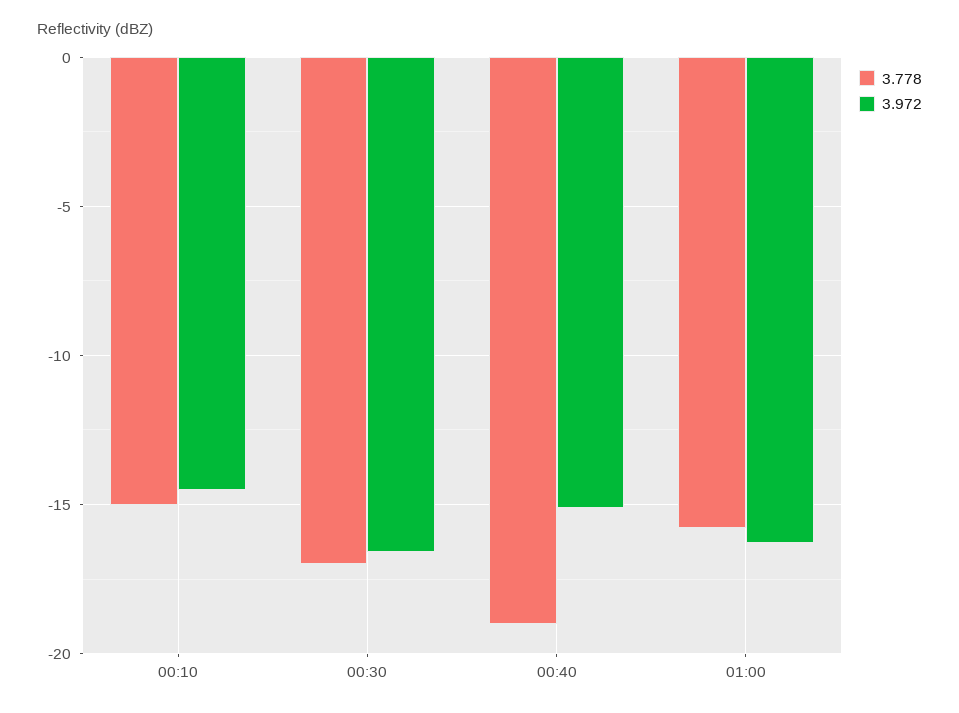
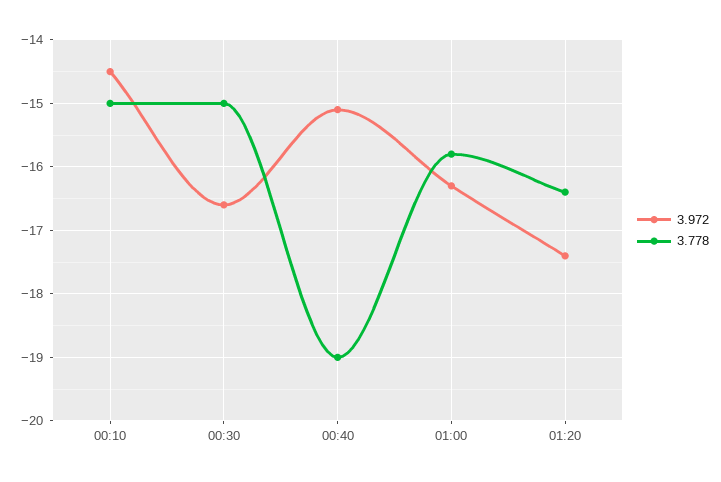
3.778, 00:30: -17 -> -15
3.972, 01:20: none -> -17.4
3.778, 01:20: none -> -16.4

